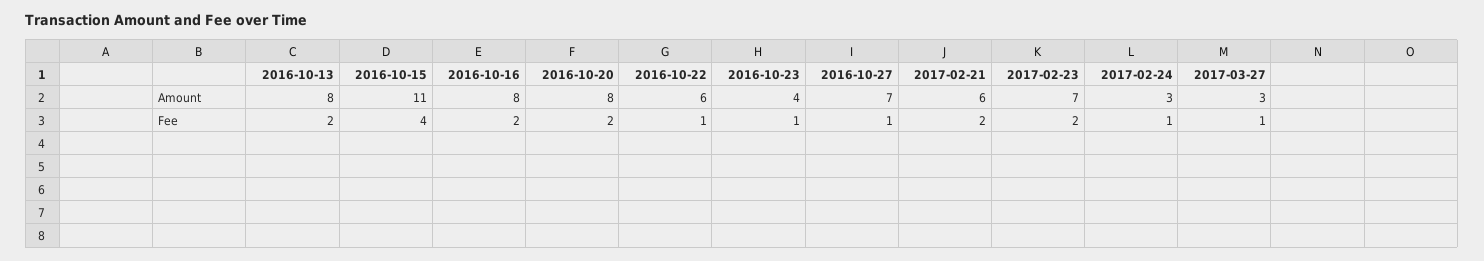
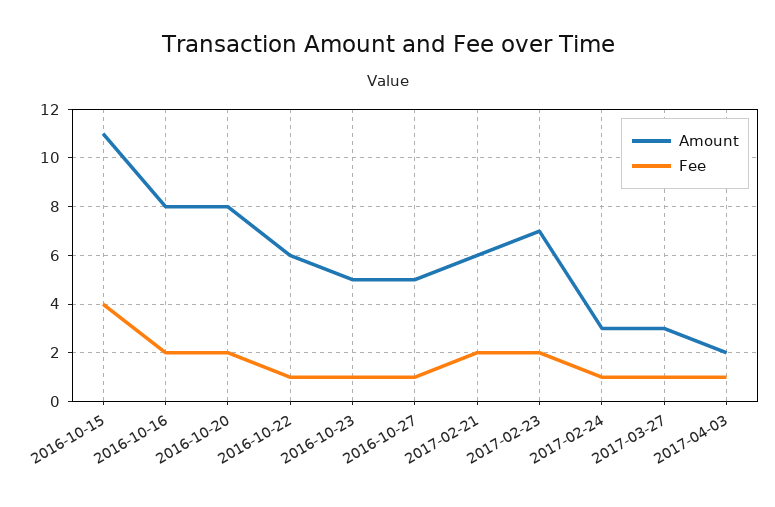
Amount, 2016-10-13: 8 -> none
Amount, 2016-10-23: 4 -> 5
Amount, 2016-10-27: 7 -> 5
Fee, 2016-10-13: 2 -> none
Amount, 2017-04-03: none -> 2
Fee, 2017-04-03: none -> 1

